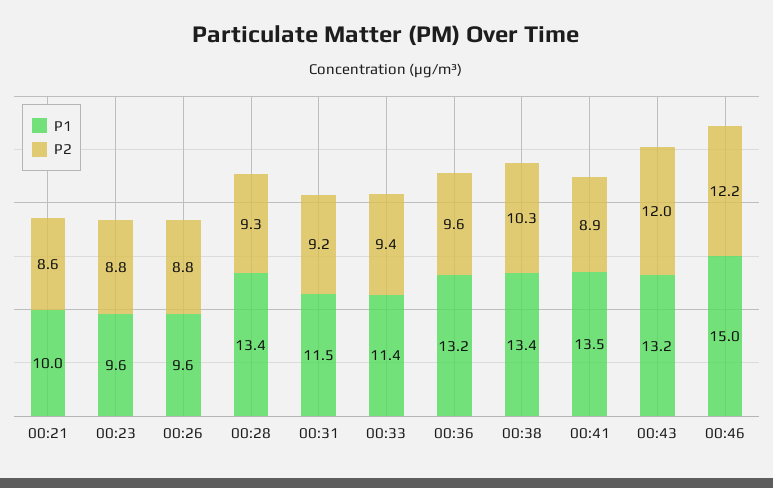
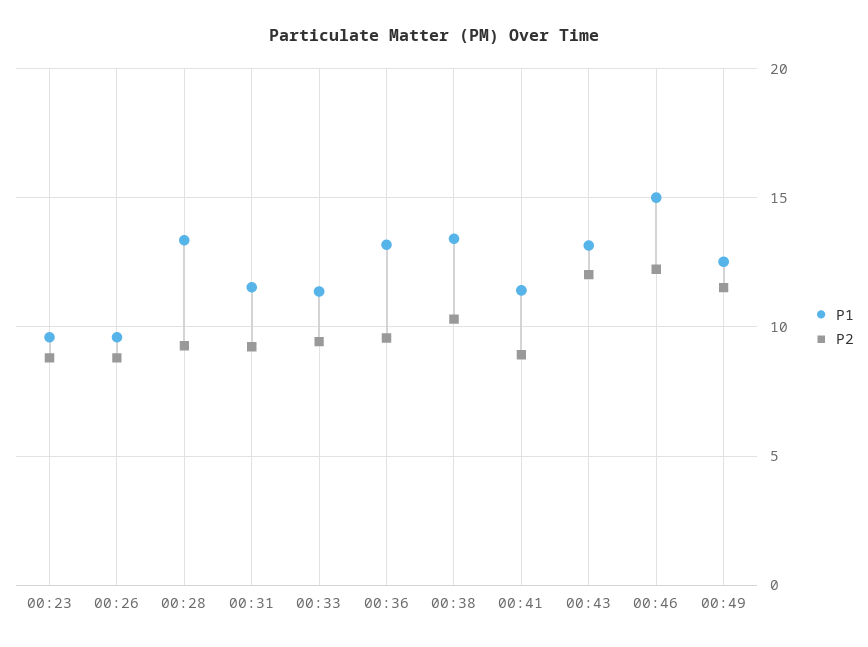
P1, 00:21: 10 -> none
P2, 00:21: 8.6 -> none
P1, 00:41: 13.5 -> 11.5
P1, 00:49: none -> 12.5
P2, 00:49: none -> 11.5

